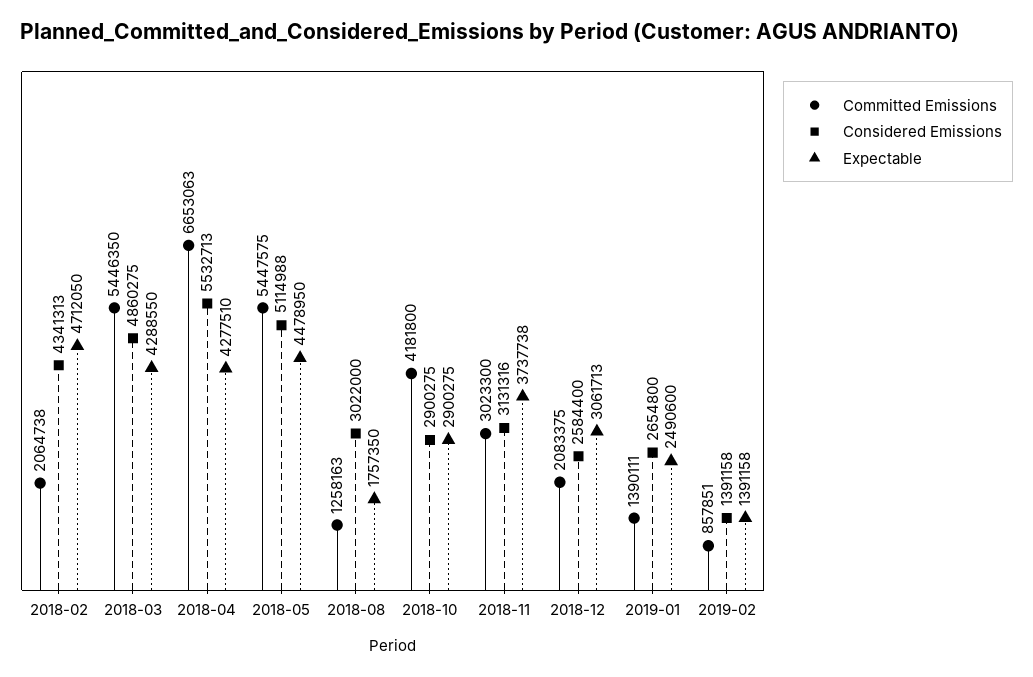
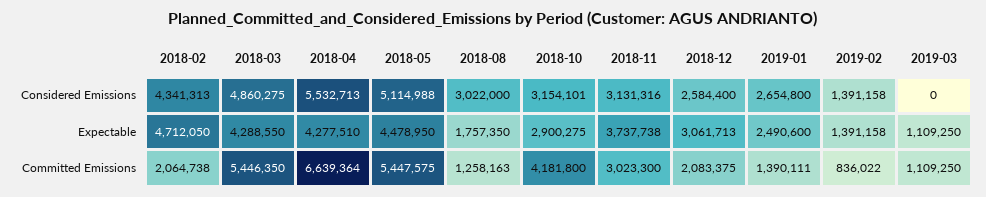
Committed Emissions, 2018-04: 6653063 -> 6639364
Considered Emissions, 2018-10: 2900275 -> 3154101
Committed Emissions, 2019-02: 857851 -> 836022
Considered Emissions, 2019-03: none -> 0
Expectable, 2019-03: none -> 1109250
Committed Emissions, 2019-03: none -> 1109250

